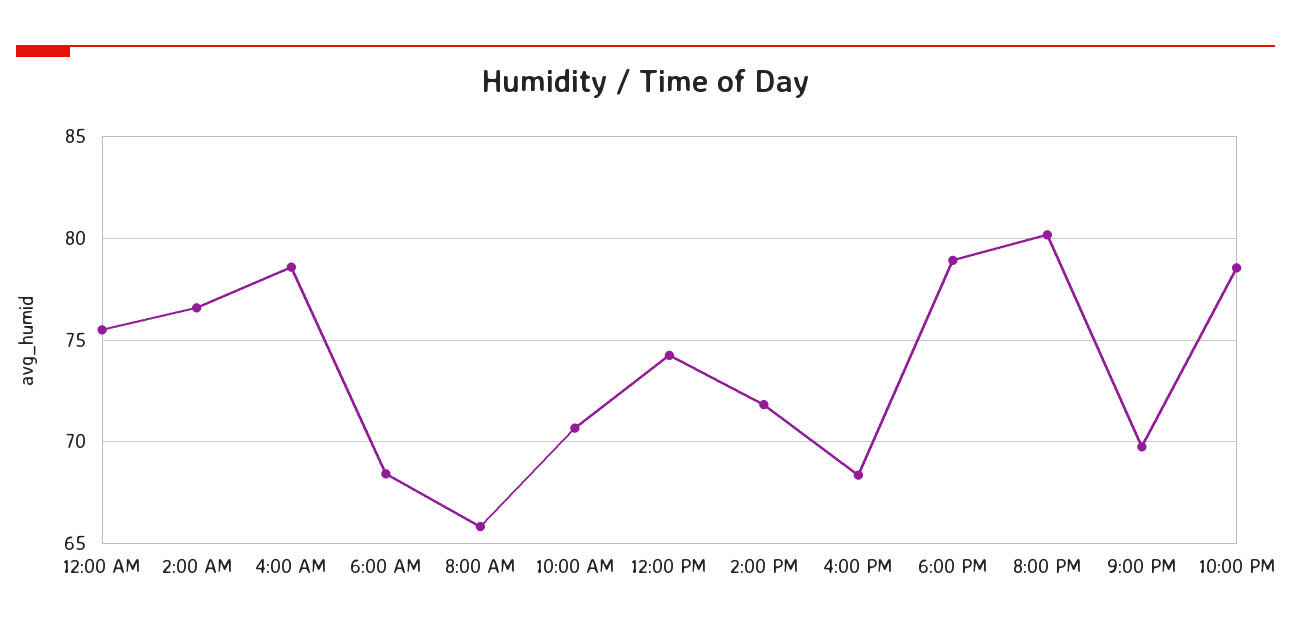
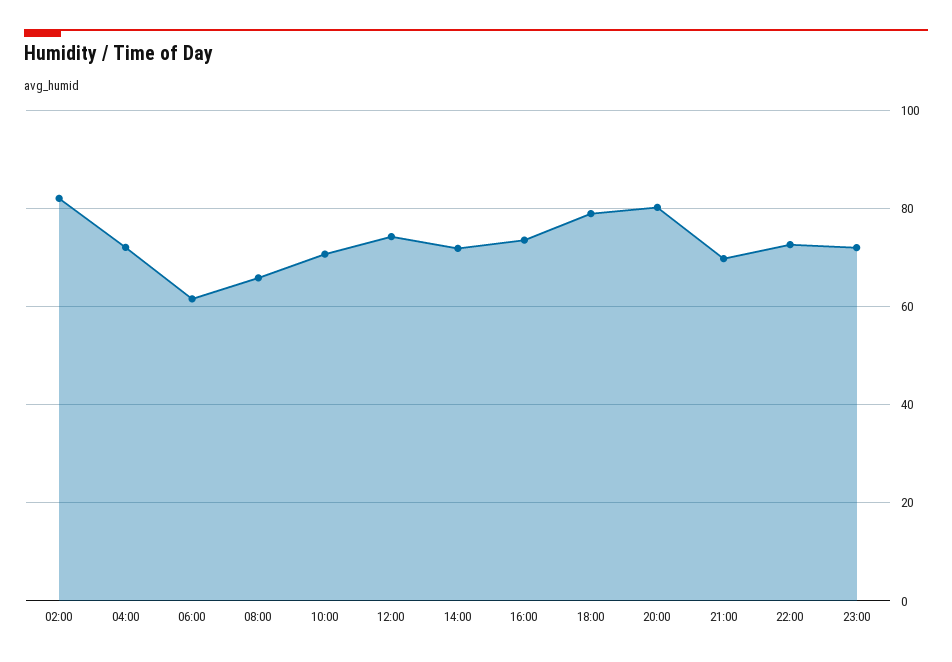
12:00 AM: 75.5 -> none
2:00 AM: 76.5 -> 82
4:00 AM: 78.5 -> 72
6:00 AM: 68.5 -> 62
4:00 PM: 68.5 -> 74
10:00 PM: 78.5 -> 72
23:00: none -> 72

